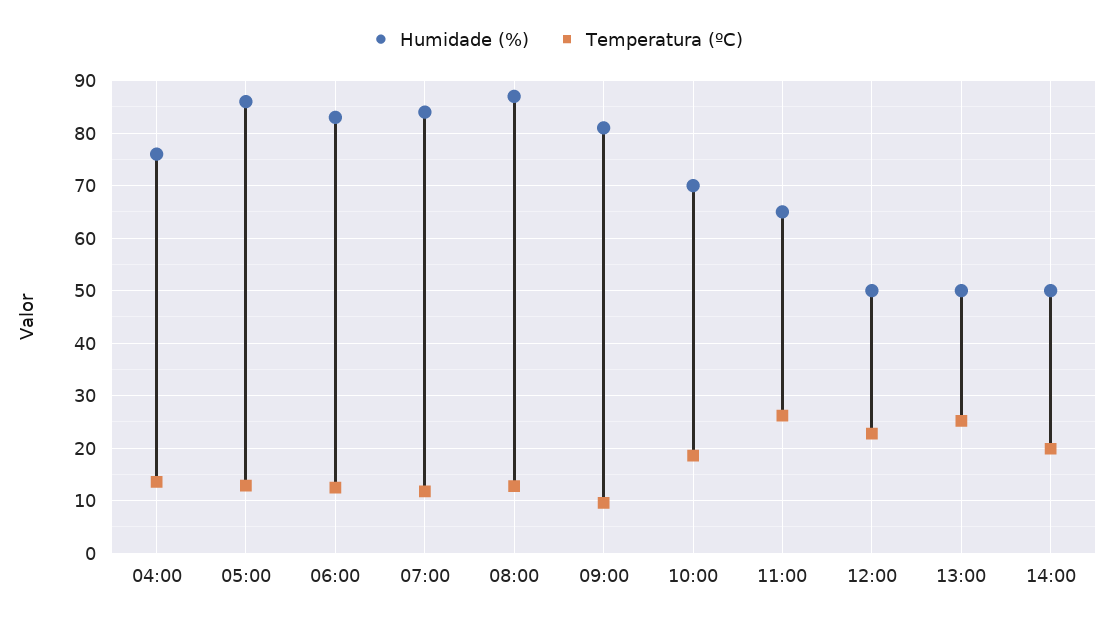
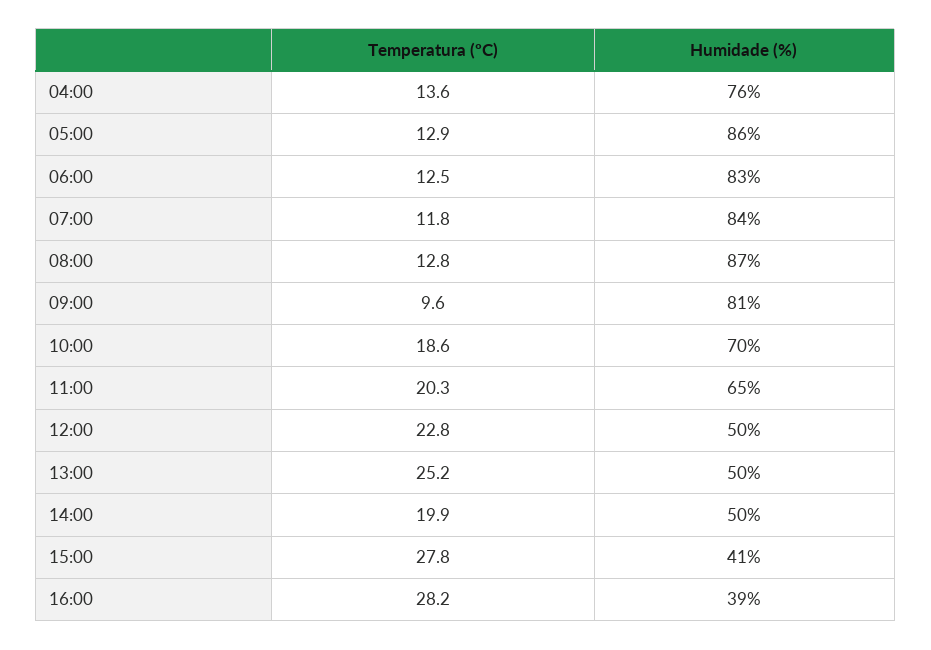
Temperatura (ºC), 11:00: 26 -> 20.3
Temperatura (ºC), 15:00: none -> 27.8
Humidade (%), 15:00: none -> 41
Temperatura (ºC), 16:00: none -> 28.2
Humidade (%), 16:00: none -> 39

